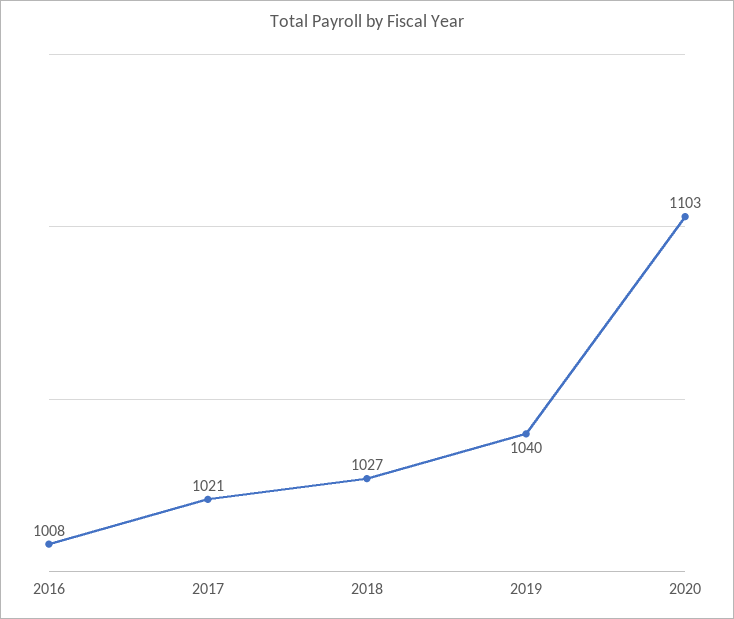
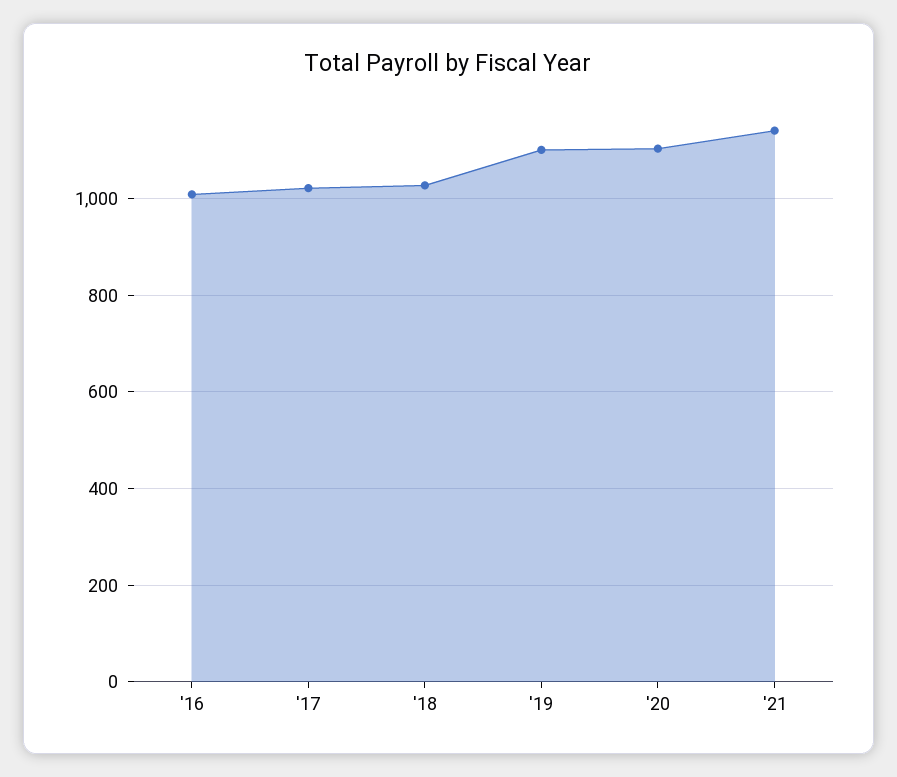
2019: 1040 -> 1100
'21: none -> 1140

